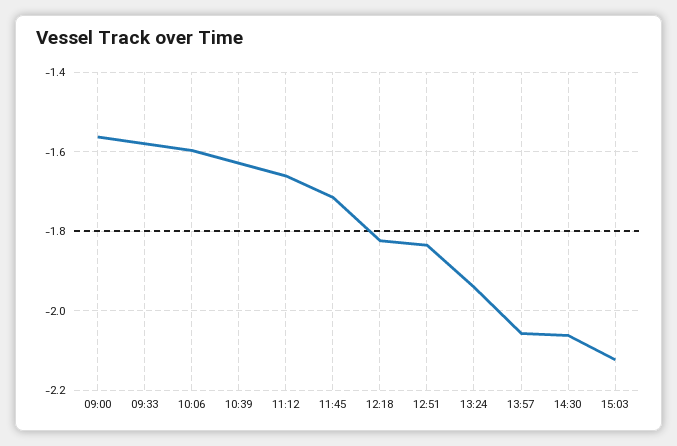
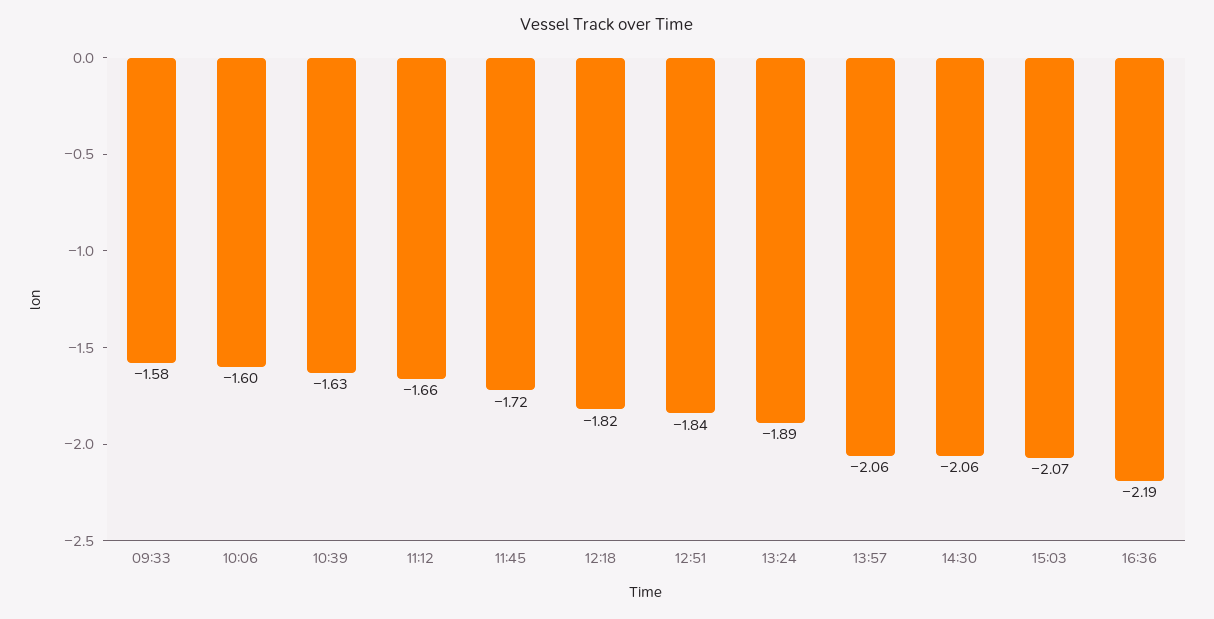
09:00: -1.56 -> none
13:24: -1.94 -> -1.89
15:03: -2.12 -> -2.07
16:36: none -> -2.19

